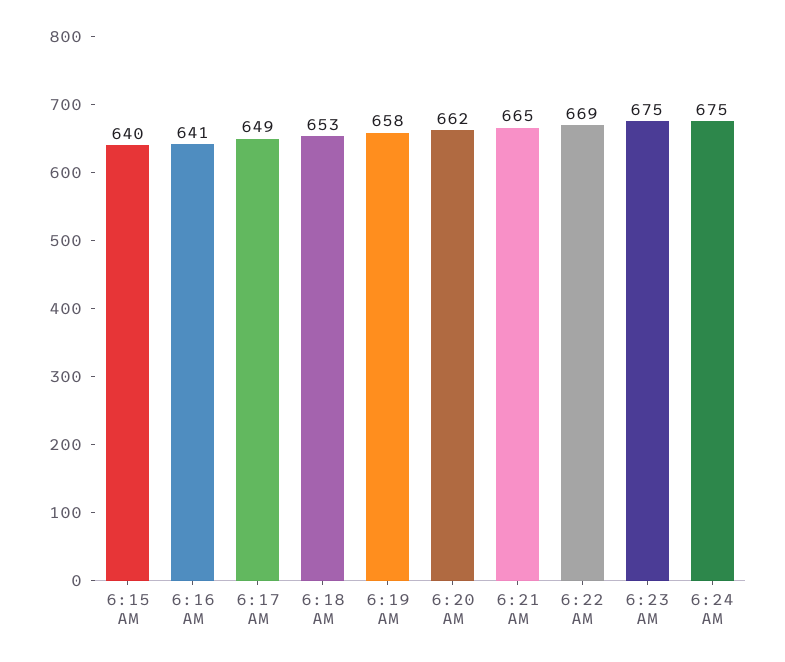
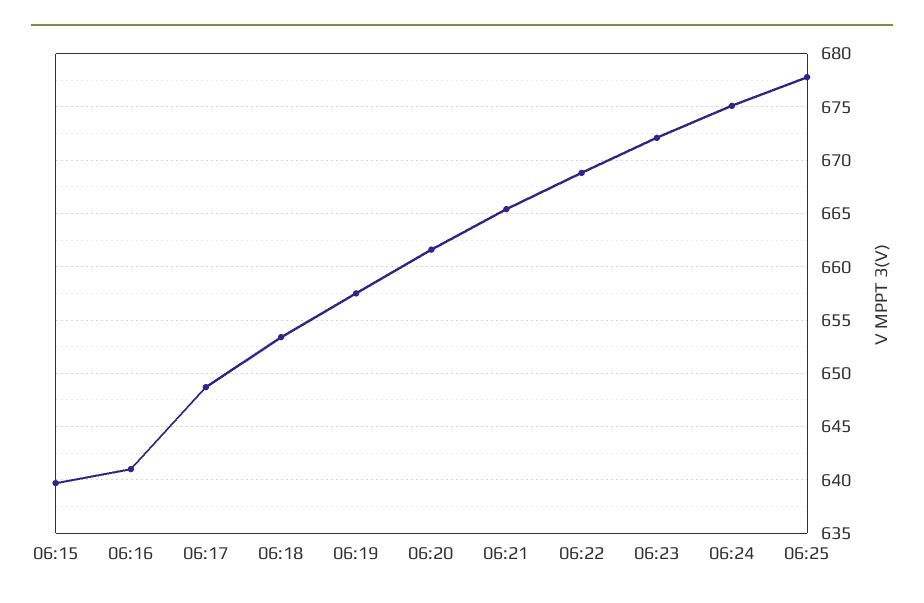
6:23 AM: 675 -> 672
06:25: none -> 678

